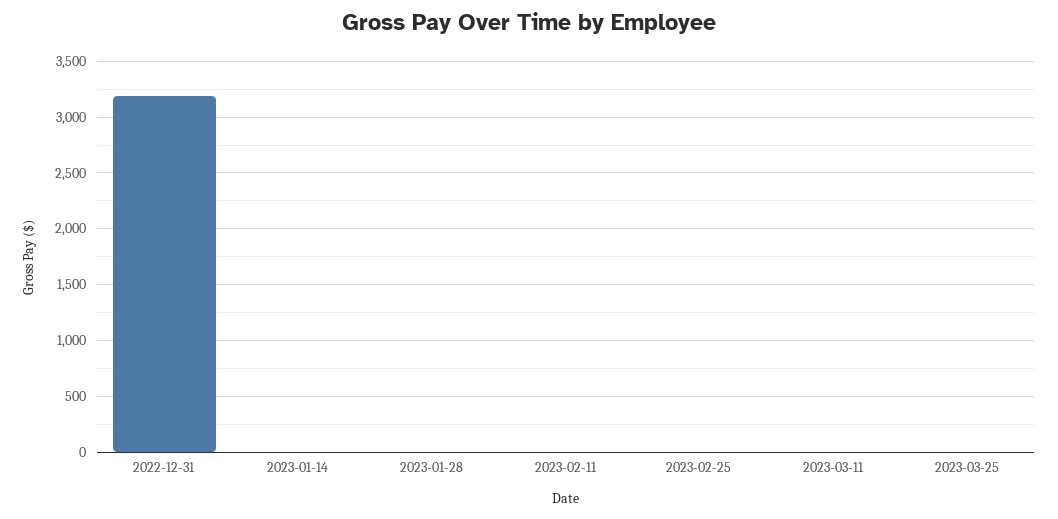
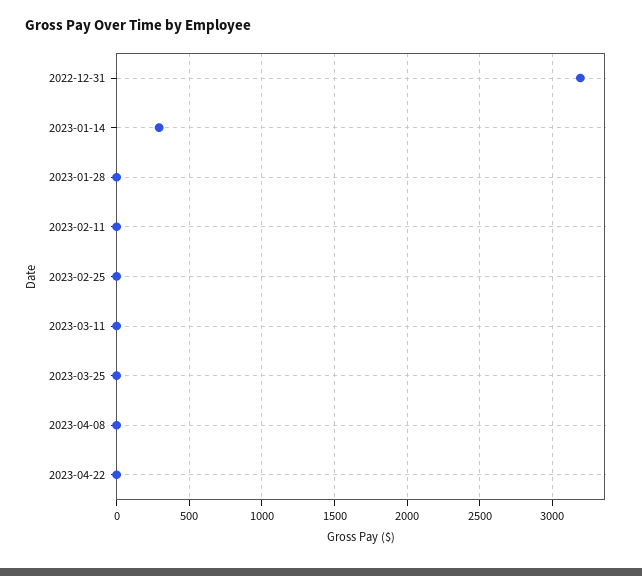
2023-01-14: 0 -> 300
2023-04-08: none -> 0
2023-04-22: none -> 0

